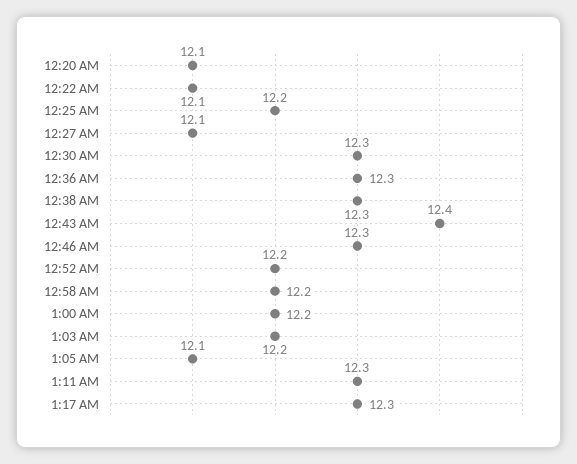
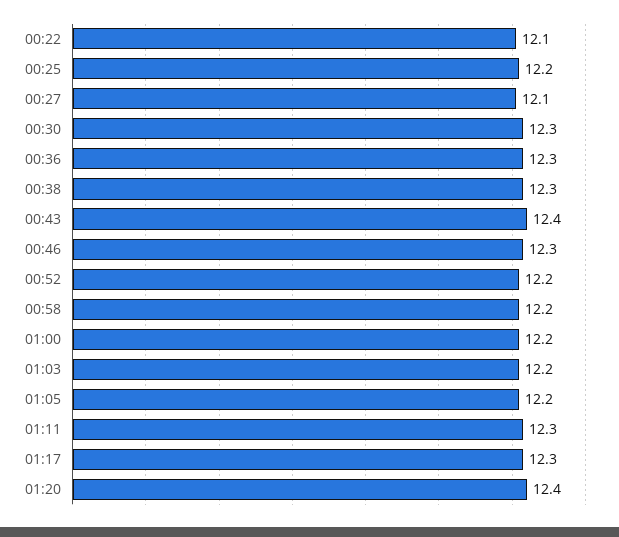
12:20 AM: 12.1 -> none
1:05 AM: 12.1 -> 12.2
01:20: none -> 12.4

